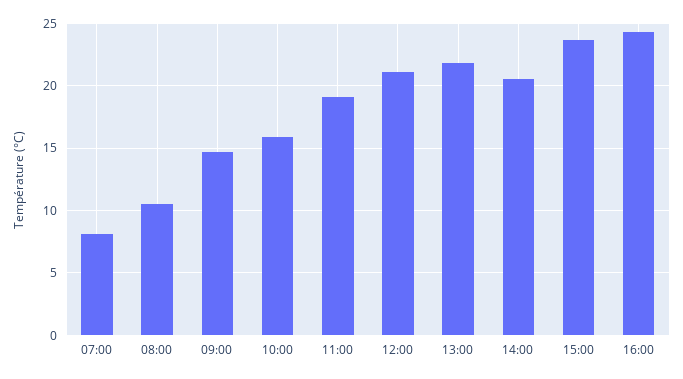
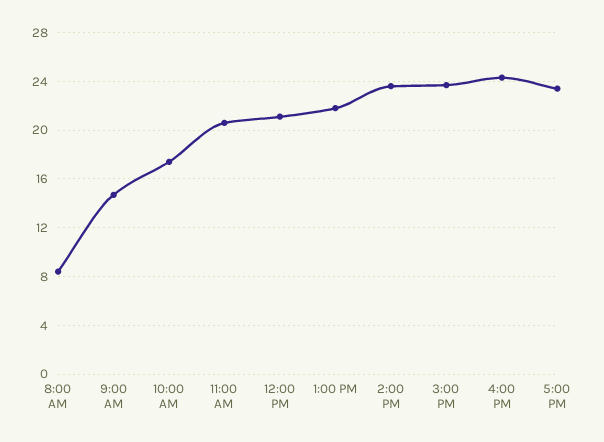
07:00: 8 -> none
08:00: 10.5 -> 8.5
10:00: 16 -> 17.5
11:00: 19 -> 20.5
14:00: 20.5 -> 23.5
5:00 PM: none -> 23.5

